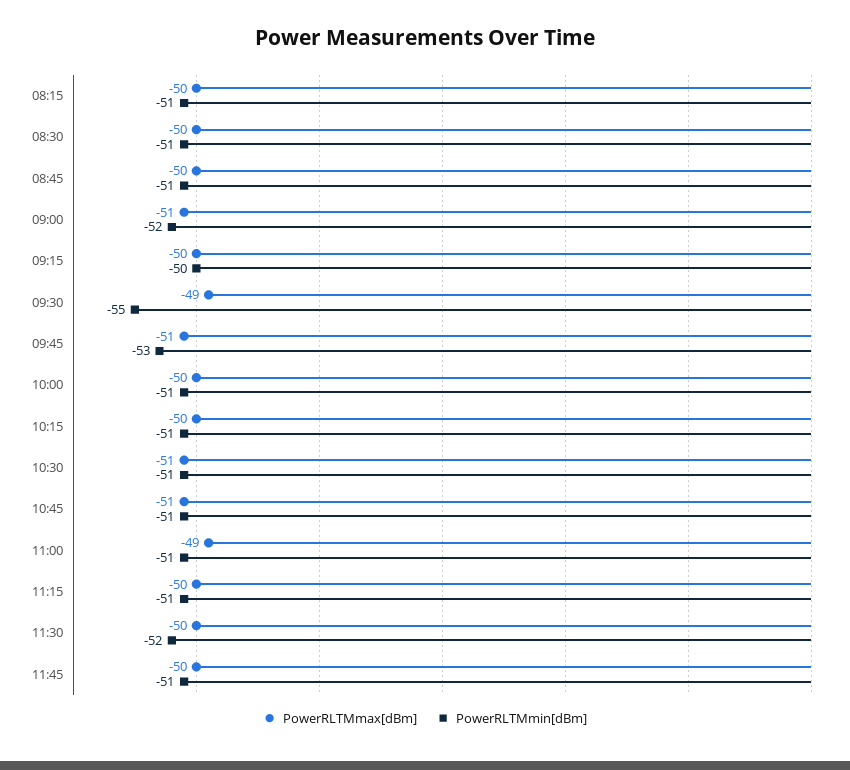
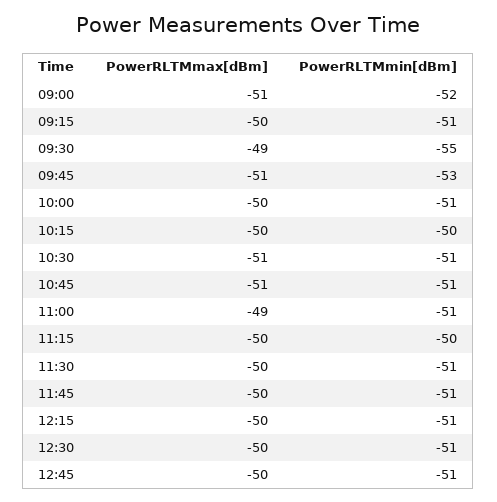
PowerRLTMmax[dBm], 08:15: -50 -> none
PowerRLTMmin[dBm], 08:15: -51 -> none
PowerRLTMmax[dBm], 08:30: -50 -> none
PowerRLTMmin[dBm], 08:30: -51 -> none
PowerRLTMmax[dBm], 08:45: -50 -> none
PowerRLTMmin[dBm], 08:45: -51 -> none
PowerRLTMmin[dBm], 09:15: -50 -> -51
PowerRLTMmin[dBm], 10:15: -51 -> -50
PowerRLTMmin[dBm], 11:15: -51 -> -50
PowerRLTMmin[dBm], 11:30: -52 -> -51
PowerRLTMmax[dBm], 12:15: none -> -50
PowerRLTMmin[dBm], 12:15: none -> -51
PowerRLTMmax[dBm], 12:30: none -> -50
PowerRLTMmin[dBm], 12:30: none -> -51
PowerRLTMmax[dBm], 12:45: none -> -50
PowerRLTMmin[dBm], 12:45: none -> -51

